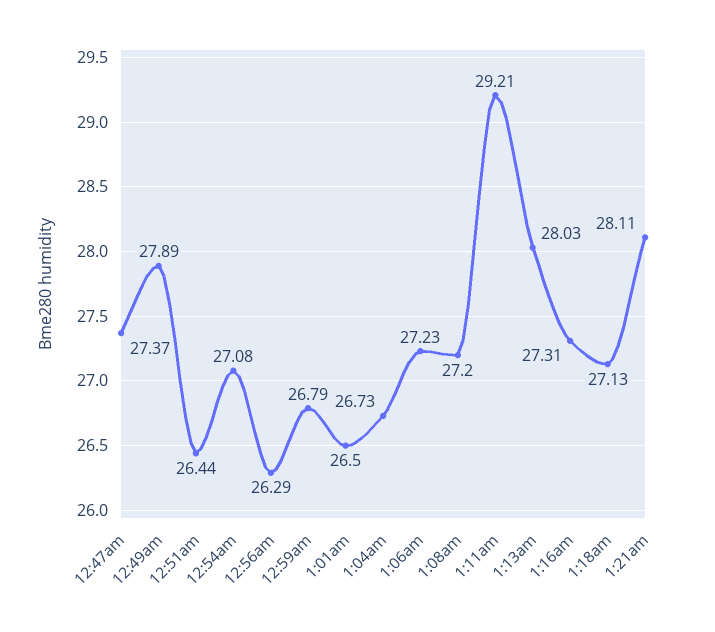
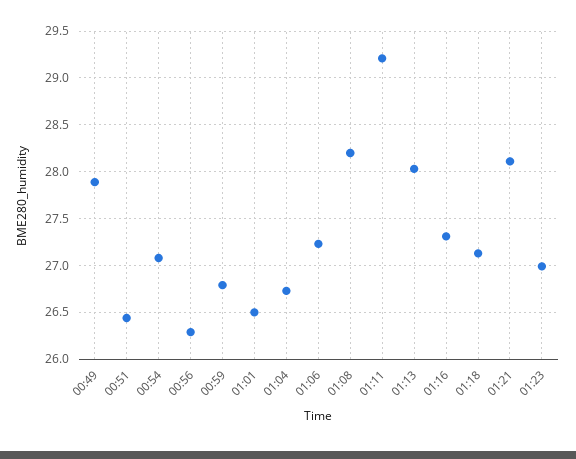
12:47am: 27.37 -> none
1:08am: 27.2 -> 28.2
01:23: none -> 27

